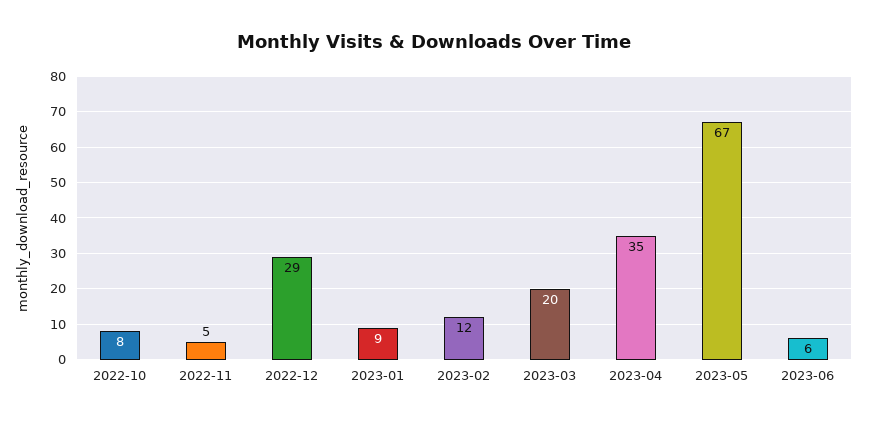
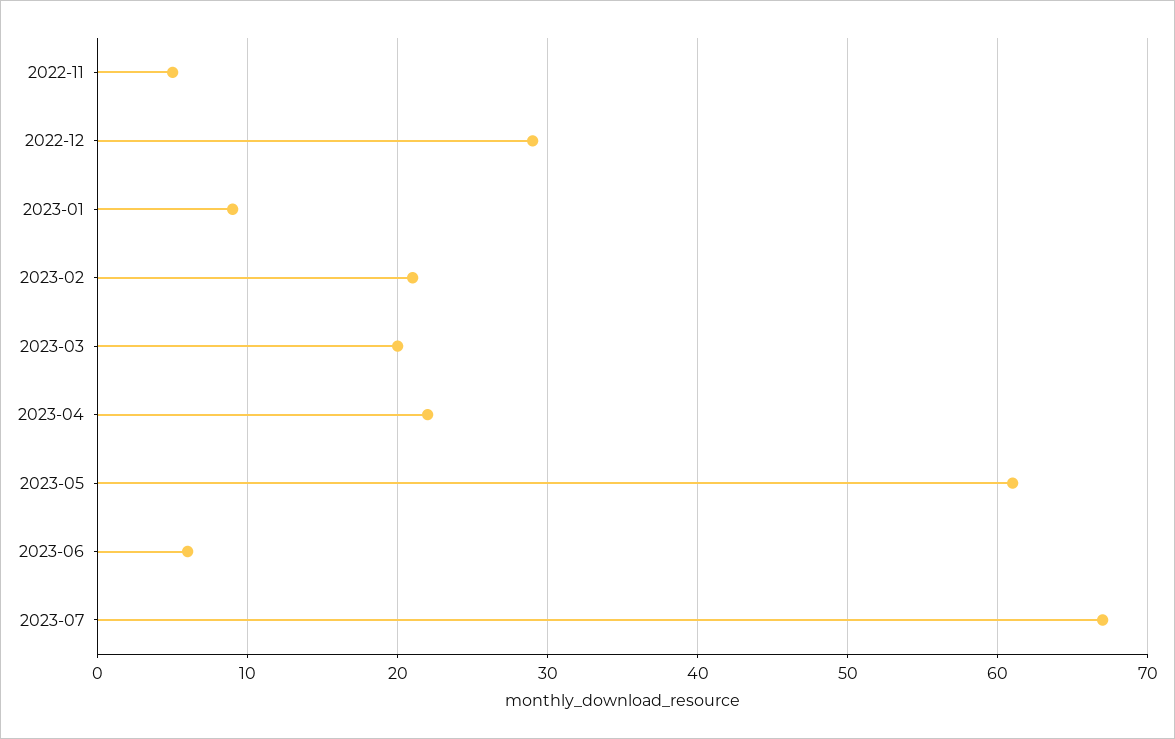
2022-10: 8 -> none
2023-02: 12 -> 21
2023-04: 35 -> 22
2023-05: 67 -> 61
2023-07: none -> 67

